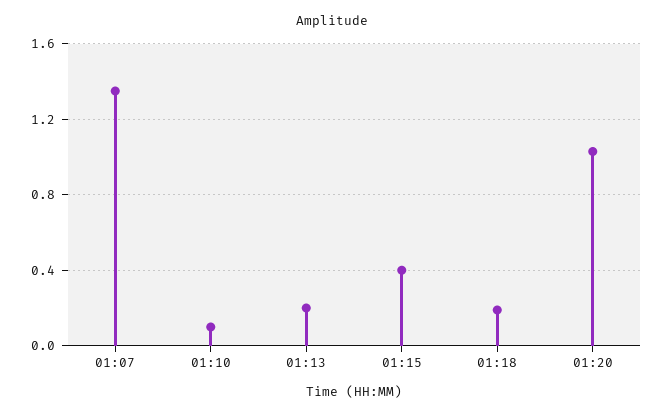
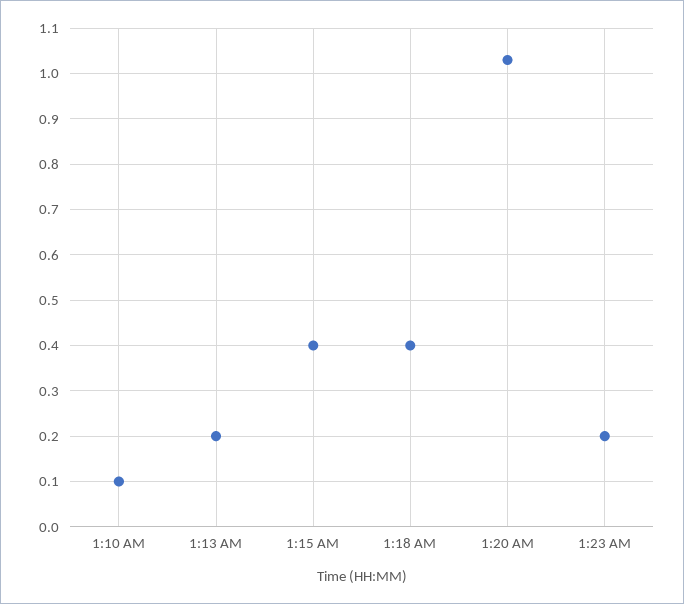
01:07: 1.35 -> none
01:18: 0.2 -> 0.4
1:23 AM: none -> 0.2

